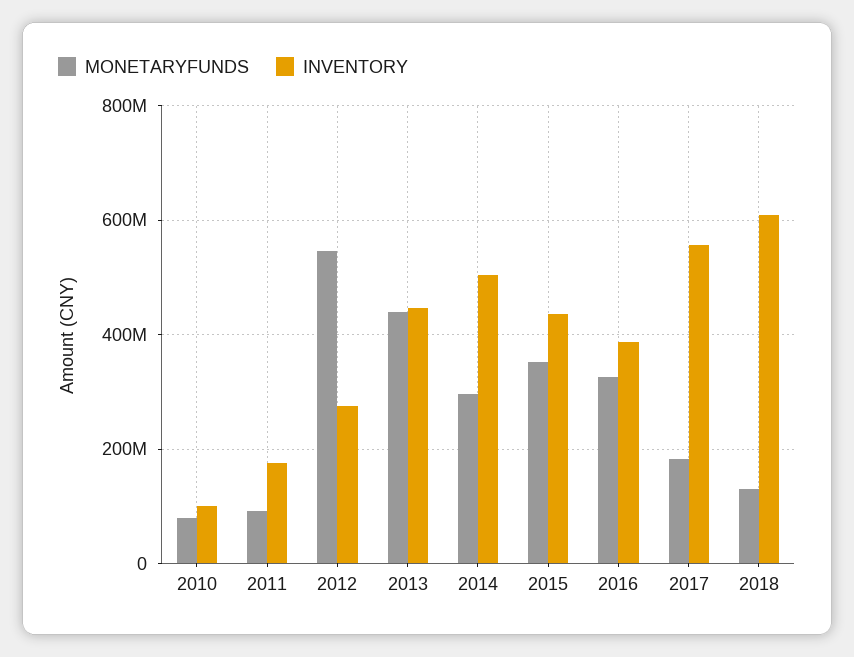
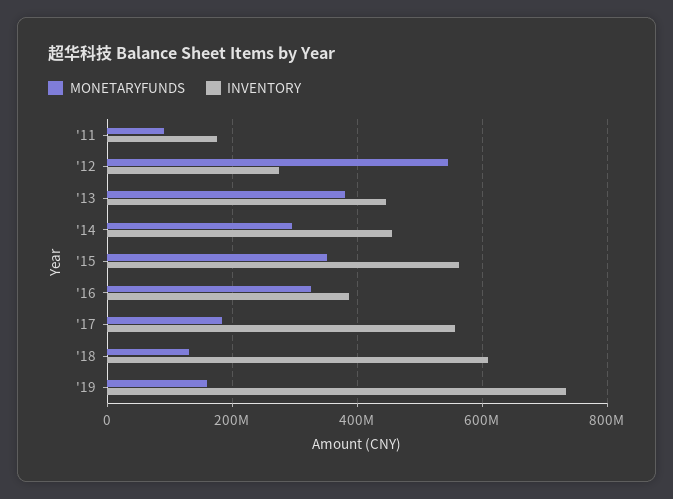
MONETARYFUNDS, 2010: 80000000 -> none
INVENTORY, 2010: 100000000 -> none
MONETARYFUNDS, 2013: 440000000 -> 380000000
INVENTORY, 2014: 500000000 -> 460000000
INVENTORY, 2015: 440000000 -> 560000000
MONETARYFUNDS, '19: none -> 160000000
INVENTORY, '19: none -> 740000000

